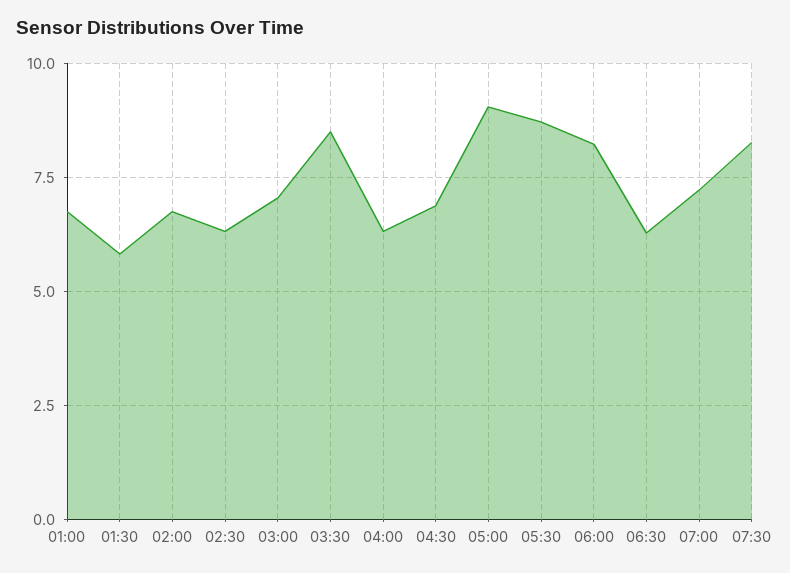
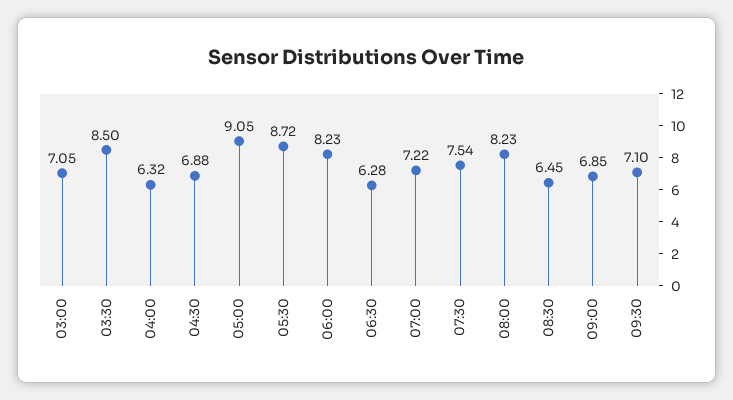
01:00: 6.75 -> none
01:30: 5.75 -> none
02:00: 6.75 -> none
02:30: 6.25 -> none
07:30: 8.25 -> 7.54
08:00: none -> 8.23
08:30: none -> 6.45
09:00: none -> 6.85
09:30: none -> 7.1

